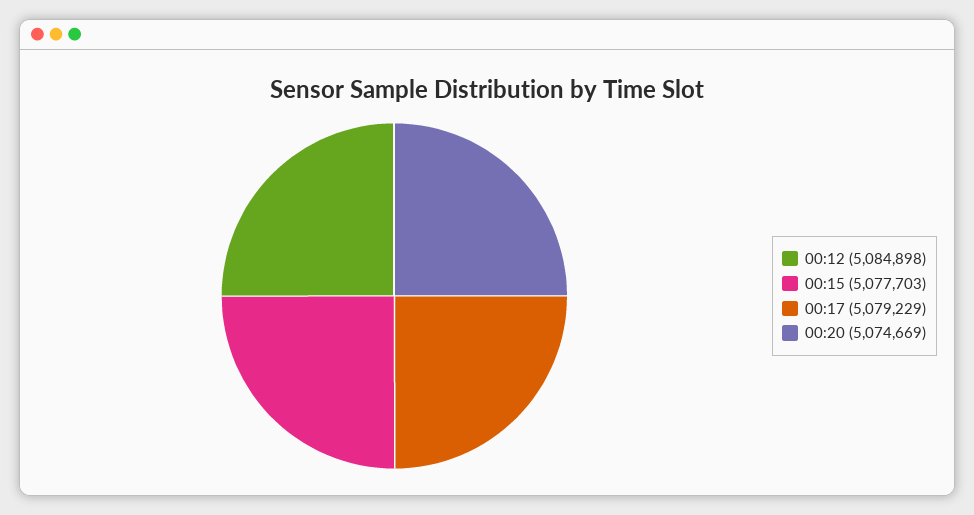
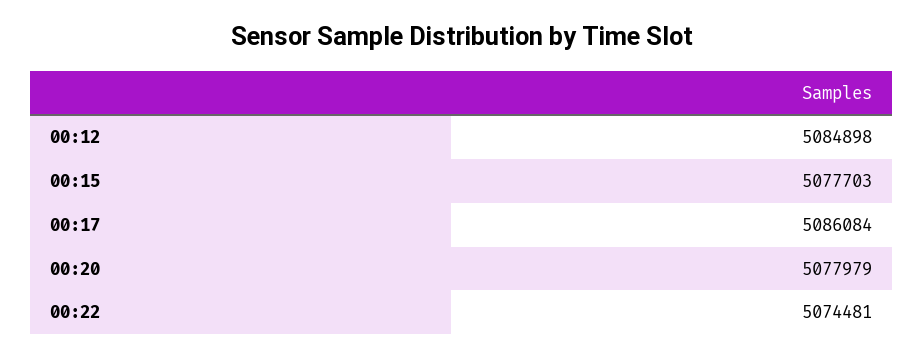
00:17: 5079229 -> 5086084
00:20: 5074669 -> 5077979
00:22: none -> 5074481

